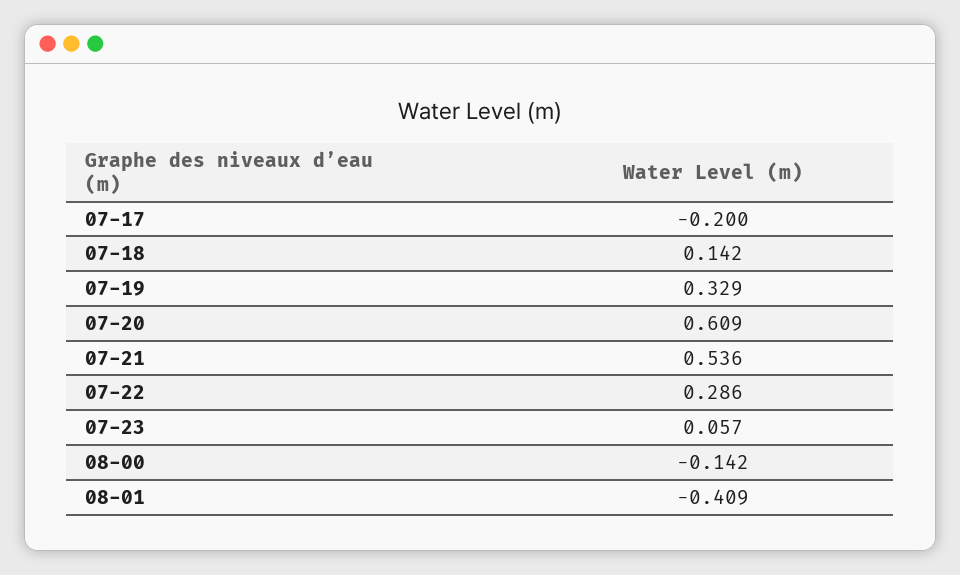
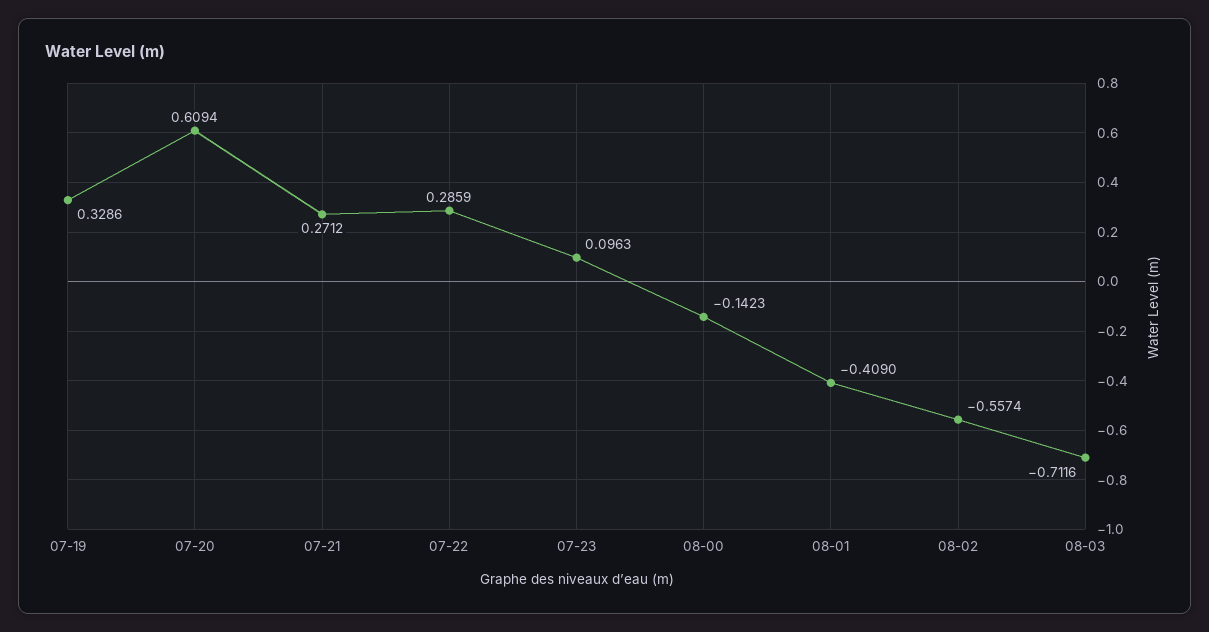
07-17: -0.2 -> none
07-18: 0.142 -> none
07-21: 0.536 -> 0.2712
07-23: 0.057 -> 0.0963
08-02: none -> -0.5574
08-03: none -> -0.7116

